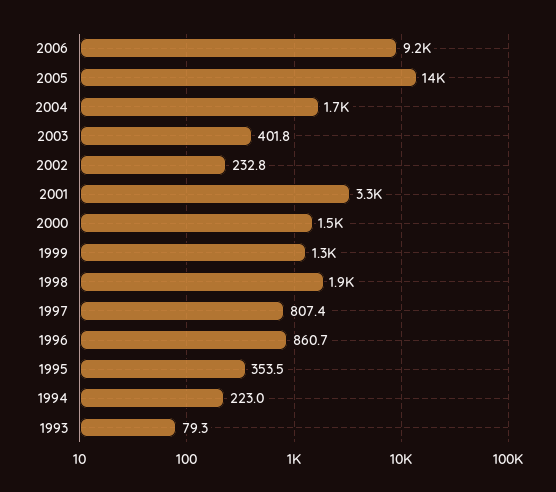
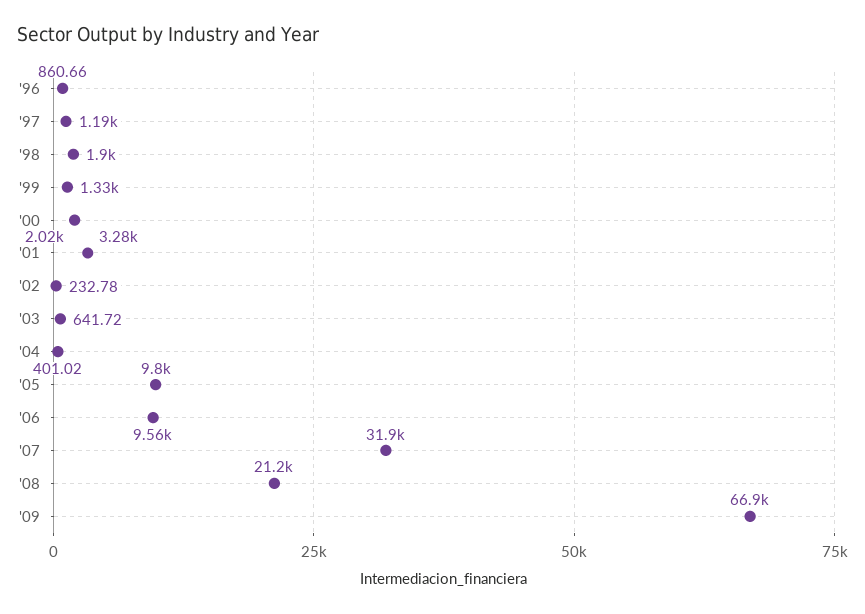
2006: 9200 -> 9560
2005: 14000 -> 9800
2004: 1700 -> 401.02
2003: 401.8 -> 641.72
2000: 1500 -> 2020
1997: 807.4 -> 1190
1995: 353.5 -> none
1994: 223 -> none
1993: 79.3 -> none
'07: none -> 31900
'08: none -> 21200
'09: none -> 66900

